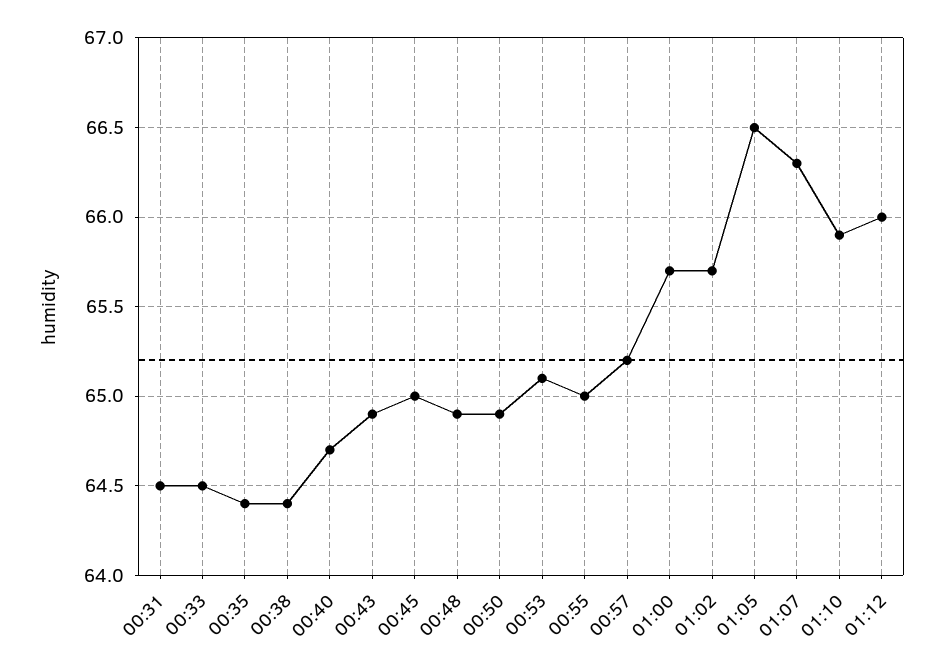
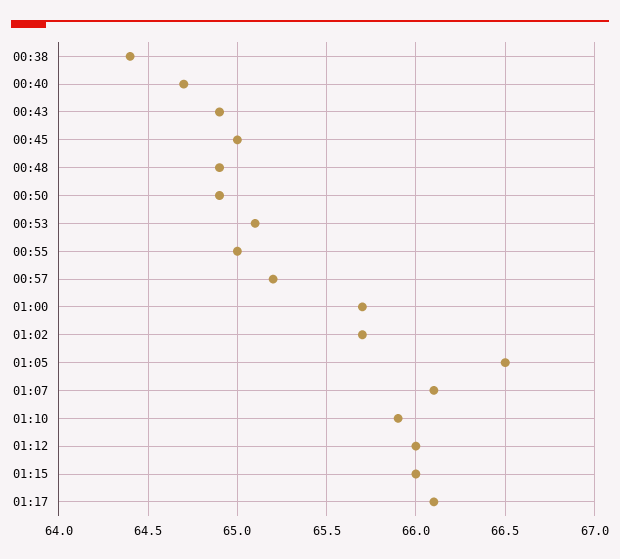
00:31: 64.5 -> none
00:33: 64.5 -> none
00:35: 64.4 -> none
01:07: 66.3 -> 66.1
01:15: none -> 66
01:17: none -> 66.1

